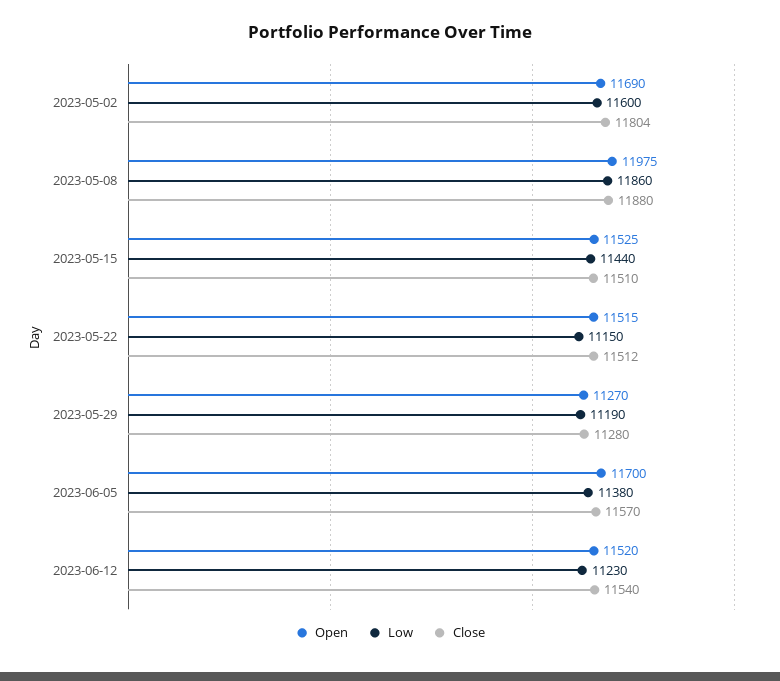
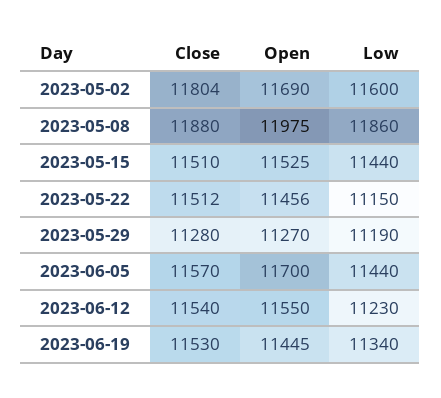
Open, 2023-05-22: 11515 -> 11456
Low, 2023-06-05: 11380 -> 11440
Open, 2023-06-12: 11520 -> 11550
Close, 2023-06-19: none -> 11530
Open, 2023-06-19: none -> 11445
Low, 2023-06-19: none -> 11340

